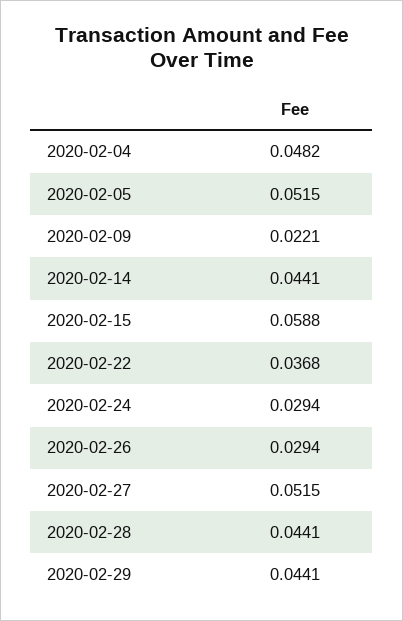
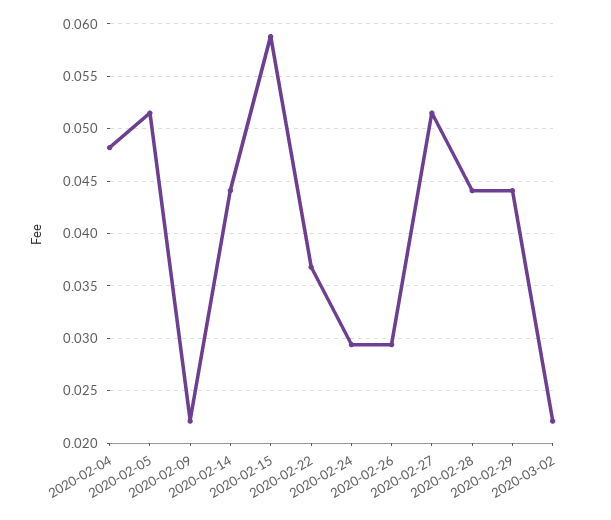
2020-03-02: none -> 0.022

